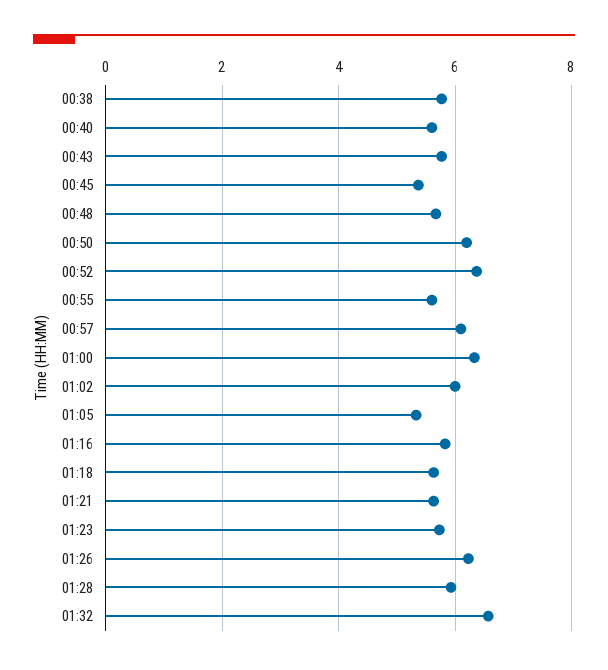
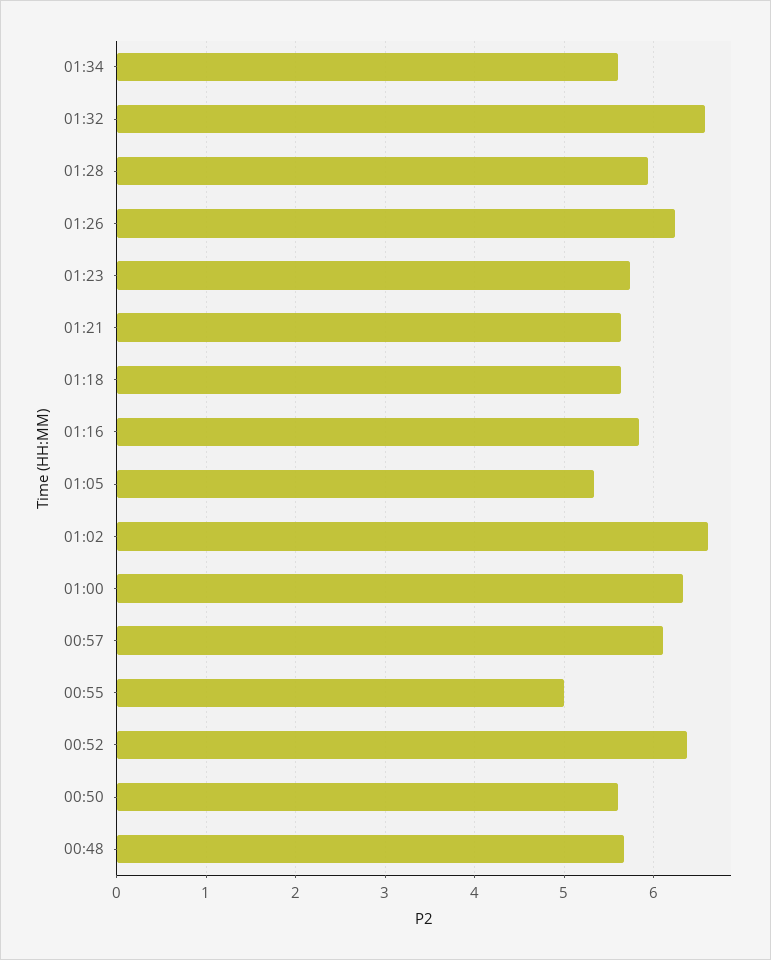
00:38: 5.8 -> none
00:40: 5.6 -> none
00:43: 5.8 -> none
00:45: 5.4 -> none
00:50: 6.2 -> 5.6
00:55: 5.6 -> 5
01:02: 6 -> 6.6
01:34: none -> 5.6

